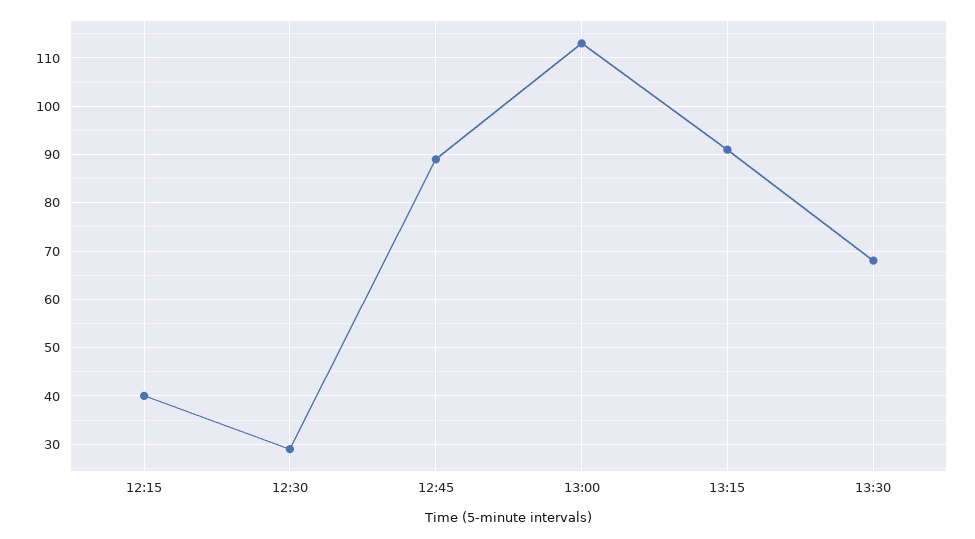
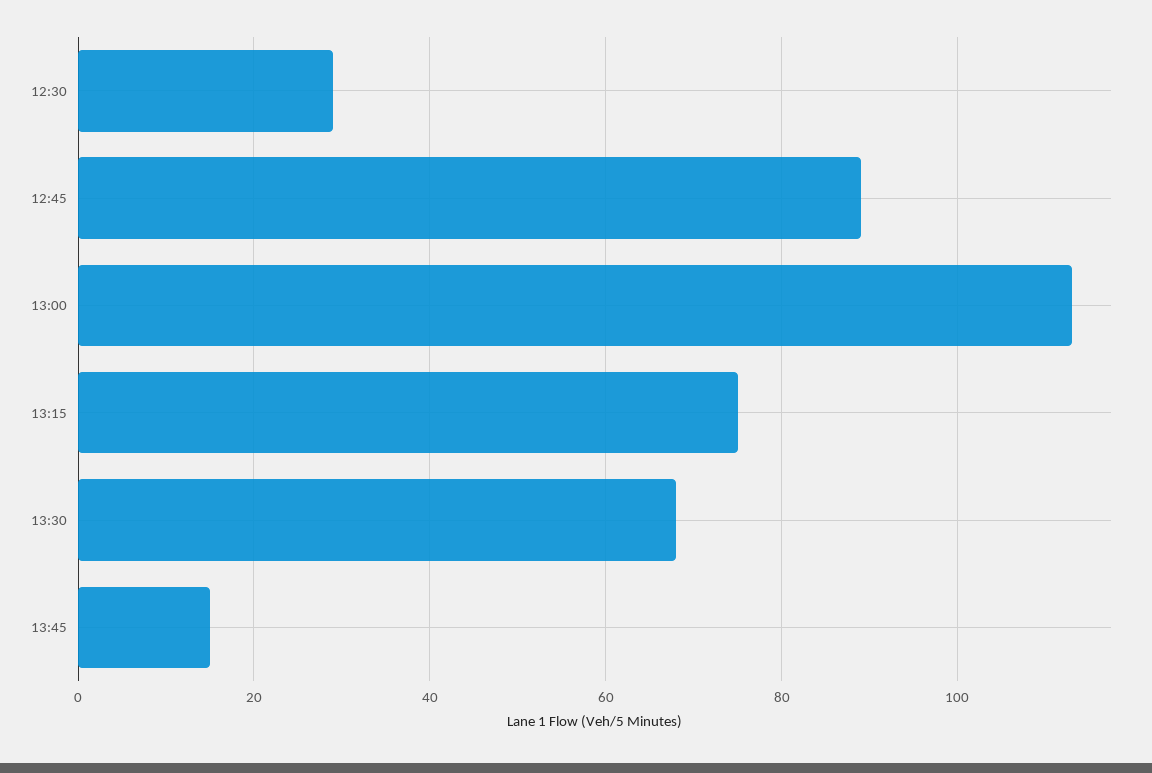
12:15: 40 -> none
13:15: 90 -> 75
13:45: none -> 15

